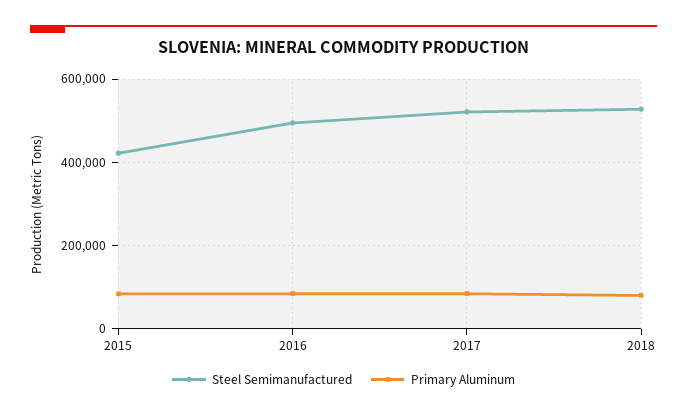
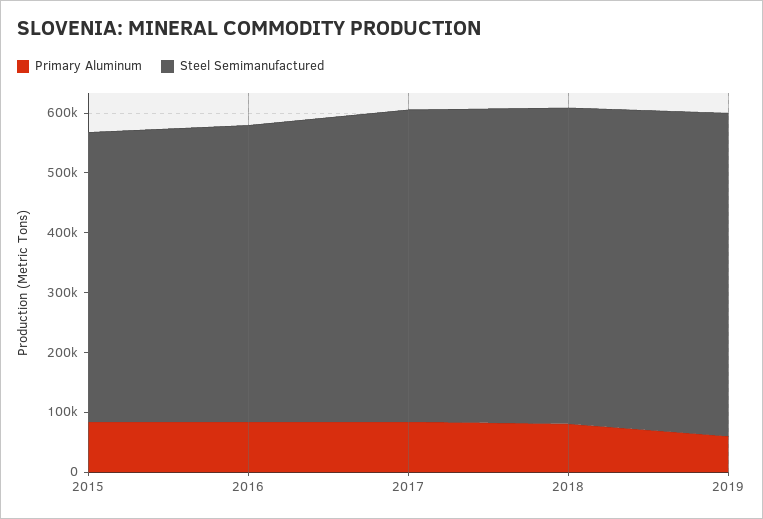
Steel Semimanufactured, 2015: 420000 -> 480000
Primary Aluminum, 2019: none -> 60000
Steel Semimanufactured, 2019: none -> 540000

